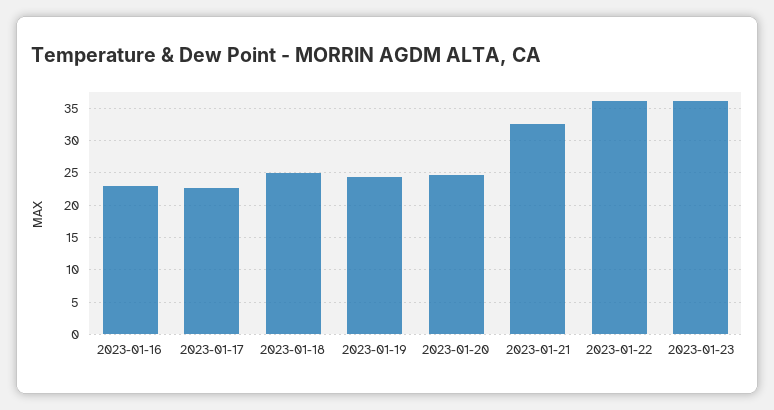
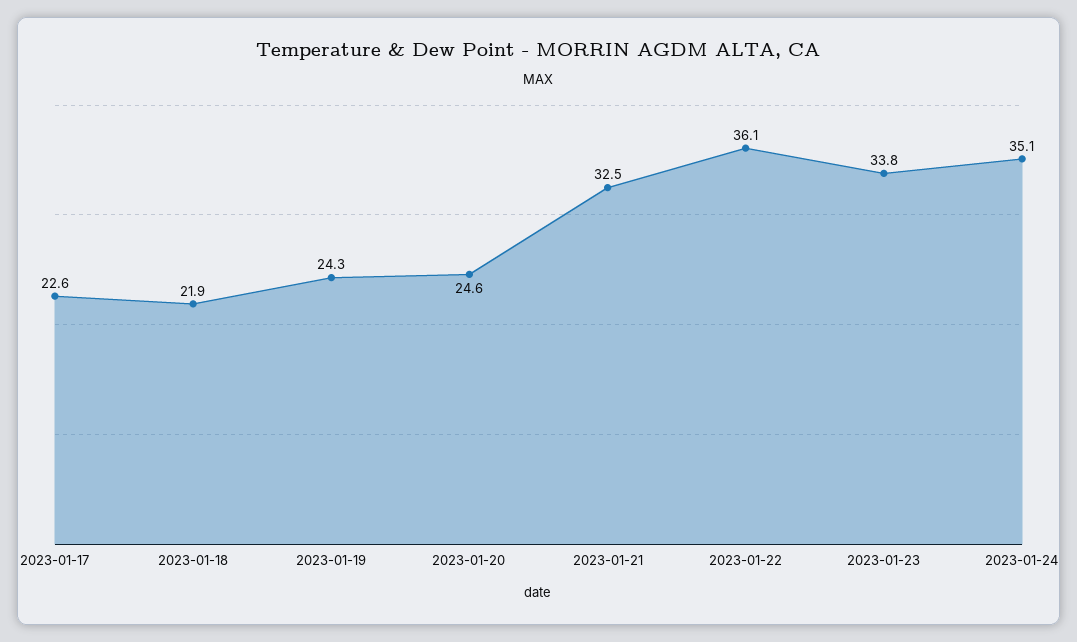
2023-01-16: 23 -> none
2023-01-18: 25 -> 21.9
2023-01-23: 36 -> 33.8
2023-01-24: none -> 35.1

